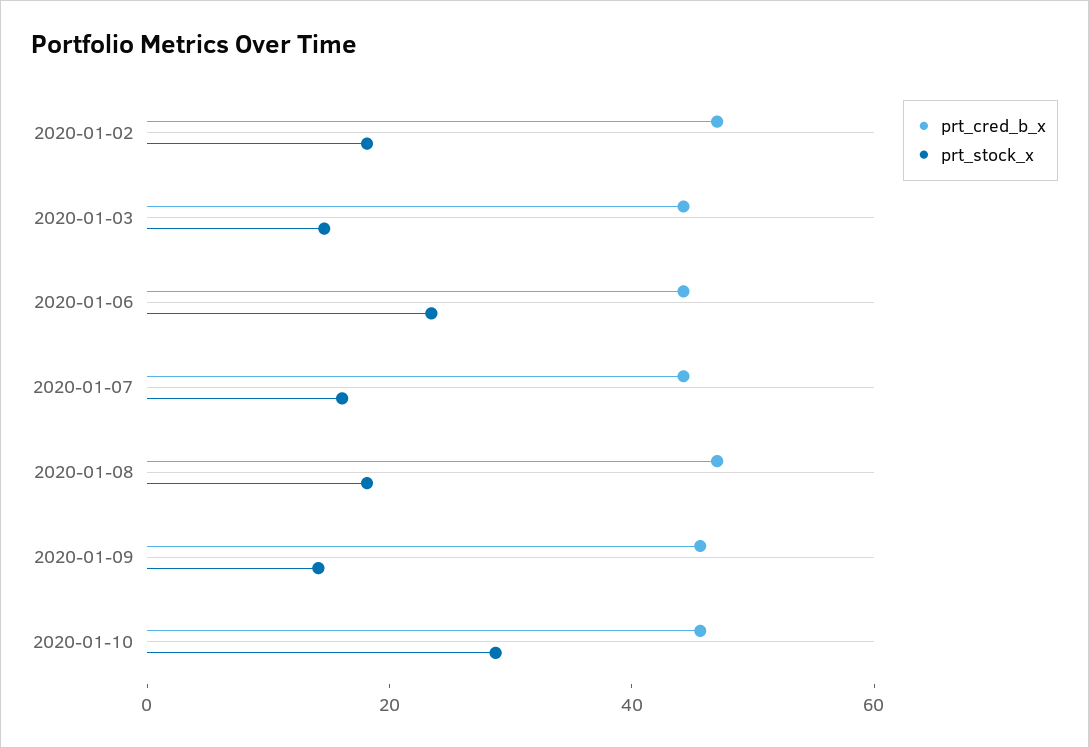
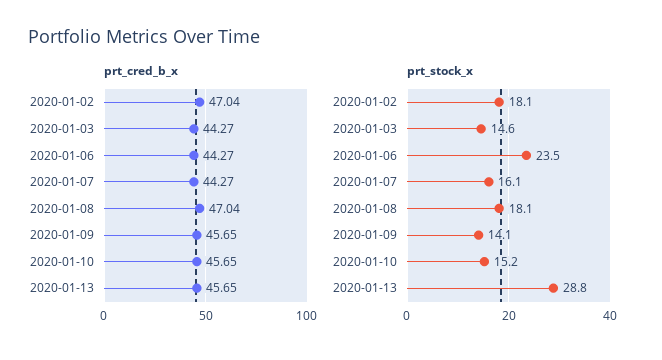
prt_stock_x, 2020-01-10: 30 -> 15.2
prt_cred_b_x, 2020-01-13: none -> 45.65
prt_stock_x, 2020-01-13: none -> 28.8

